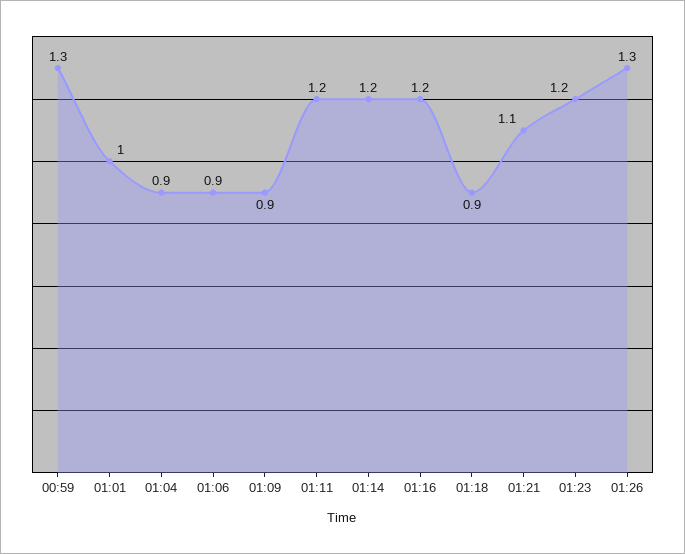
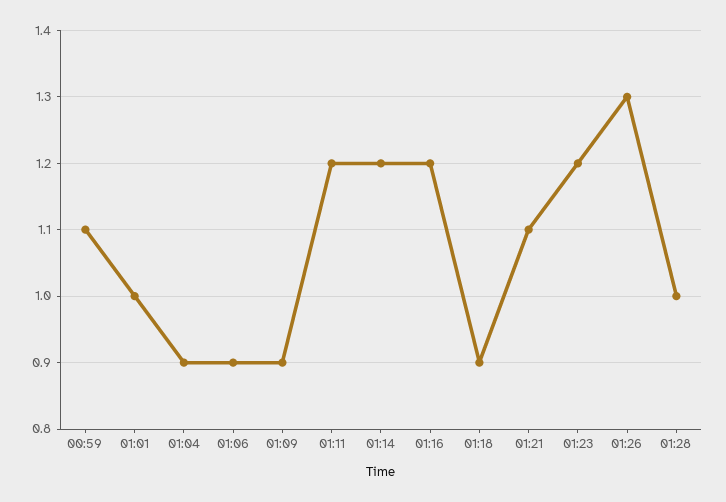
00:59: 1.3 -> 1.1
01:28: none -> 1

